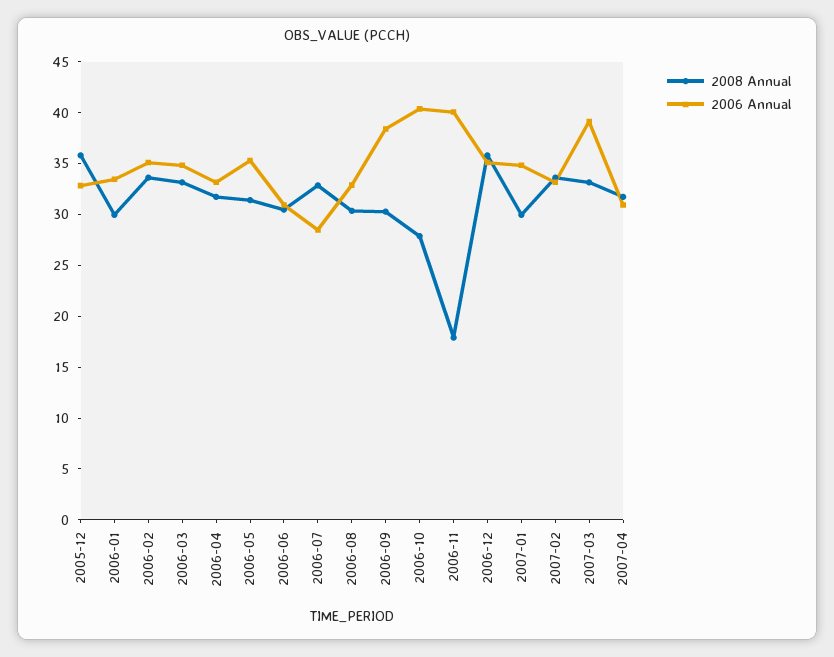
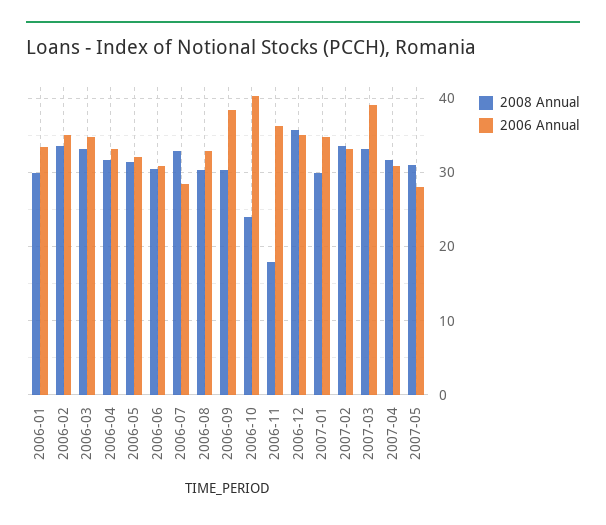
2008 Annual, 2005-12: 36 -> none
2006 Annual, 2005-12: 33 -> none
2006 Annual, 2006-05: 35 -> 32
2008 Annual, 2006-10: 28 -> 24
2006 Annual, 2006-11: 40 -> 36
2008 Annual, 2007-05: none -> 31
2006 Annual, 2007-05: none -> 28

